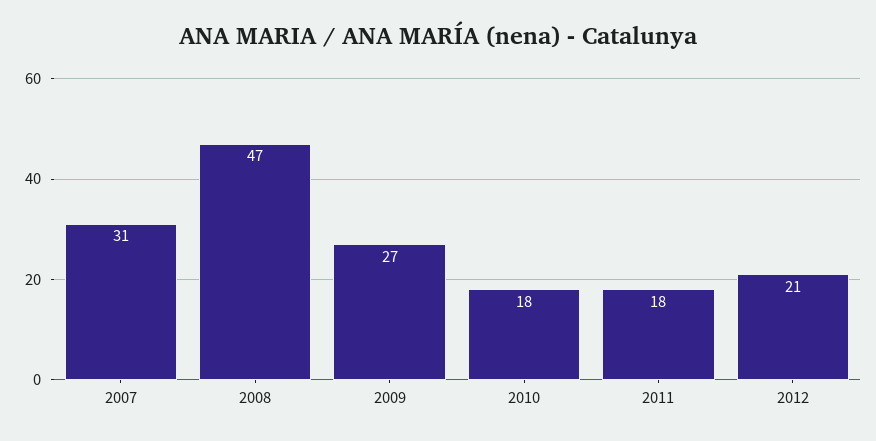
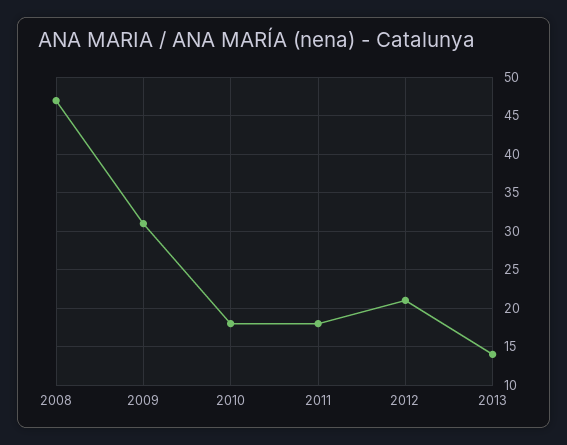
2007: 31 -> none
2009: 27 -> 31
2013: none -> 14

